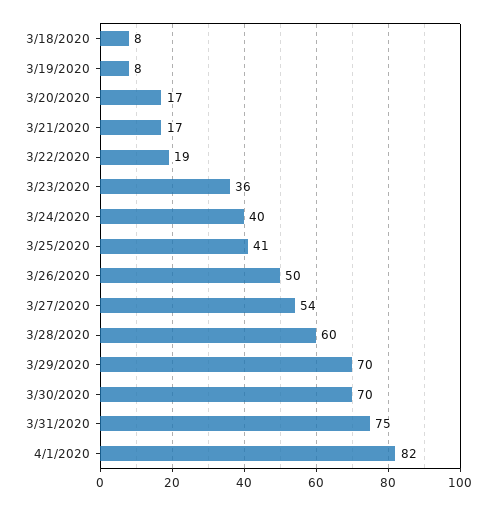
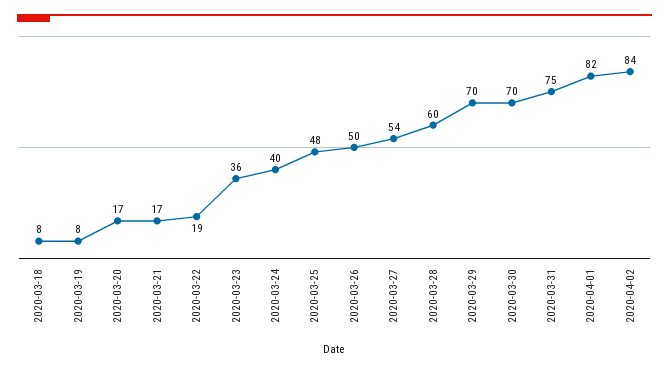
3/25/2020: 41 -> 48
2020-04-02: none -> 84

